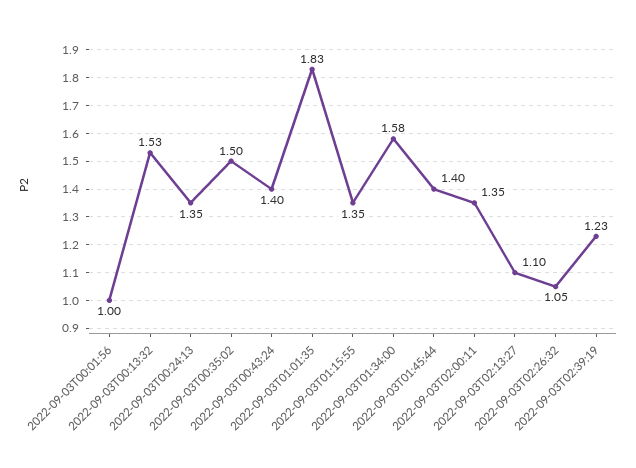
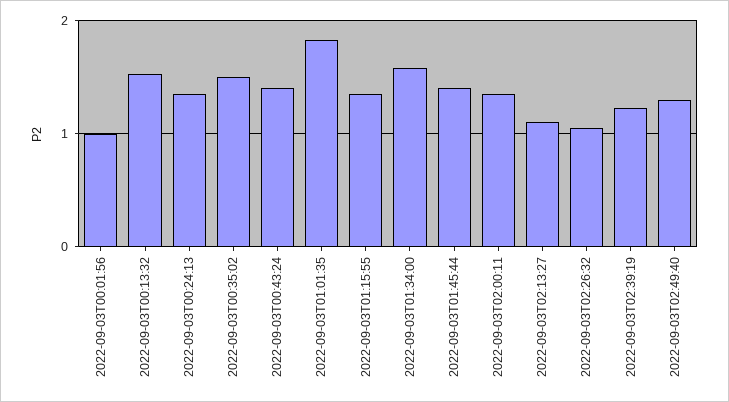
2022-09-03T02:49:40: none -> 1.3

